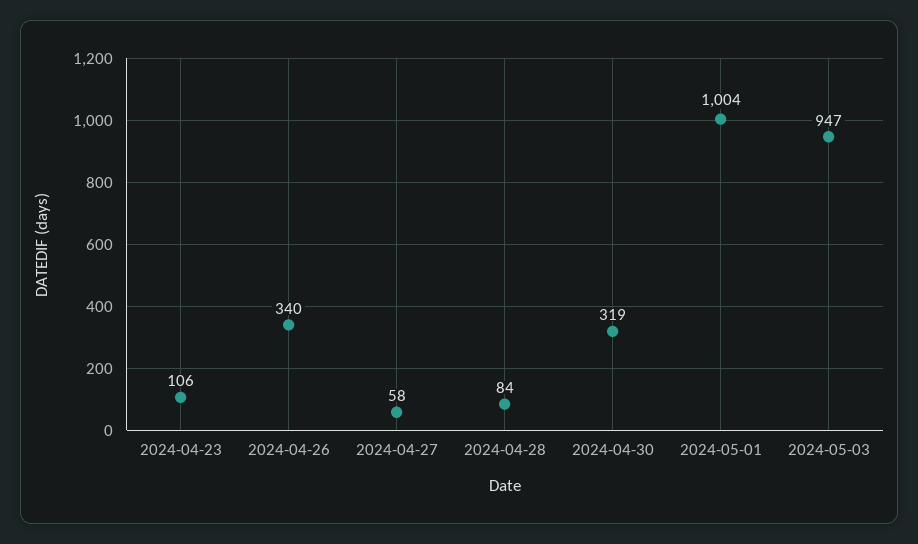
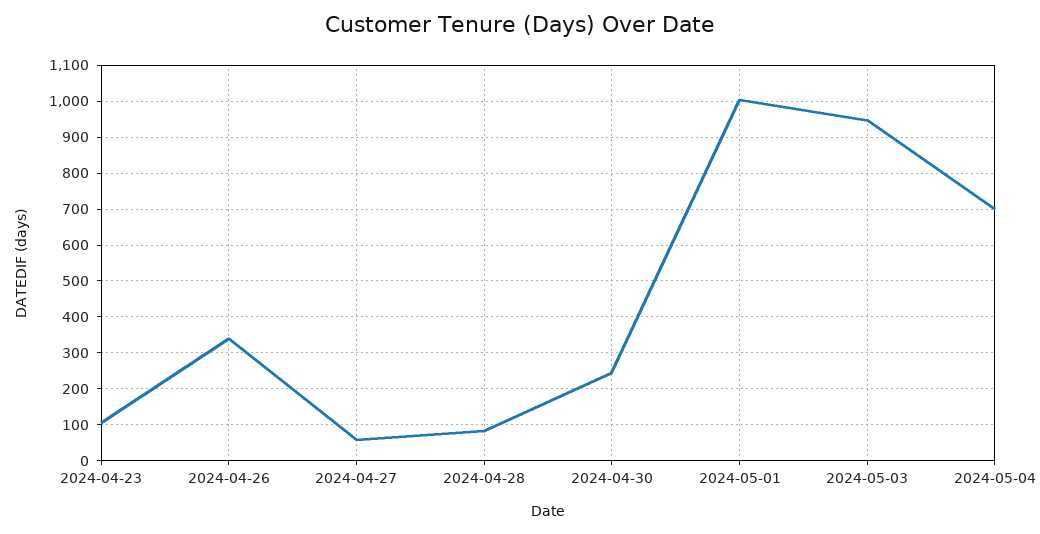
2024-04-30: 319 -> 240
2024-05-04: none -> 700

